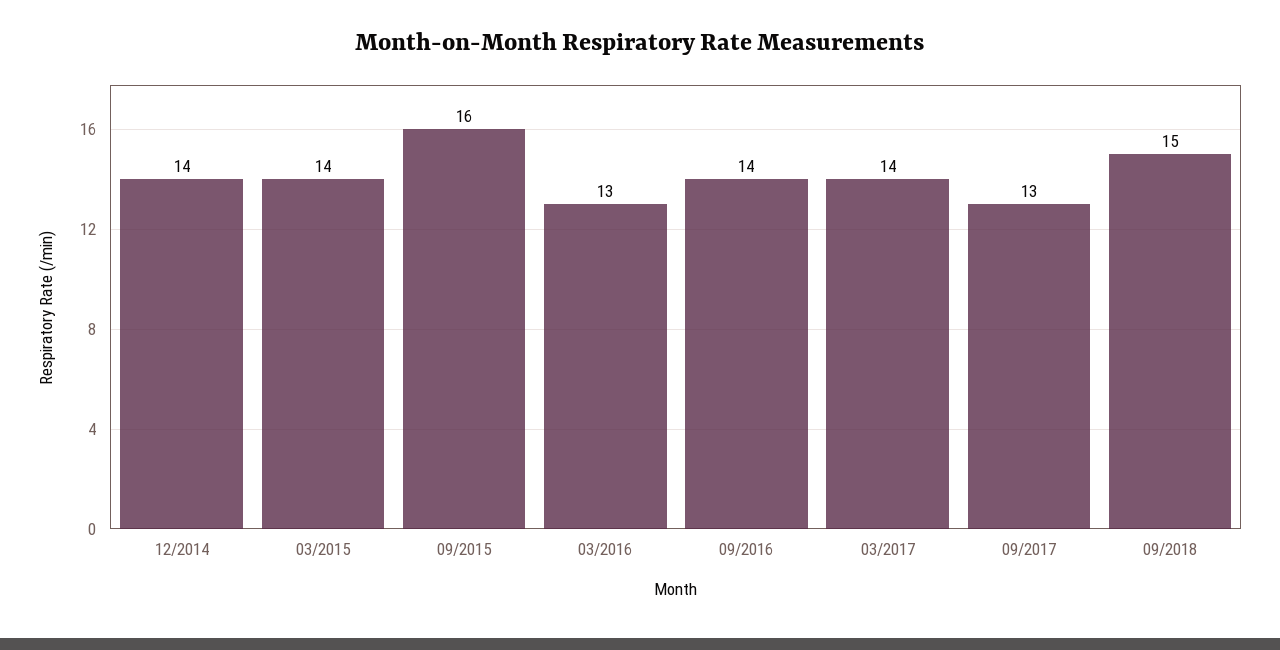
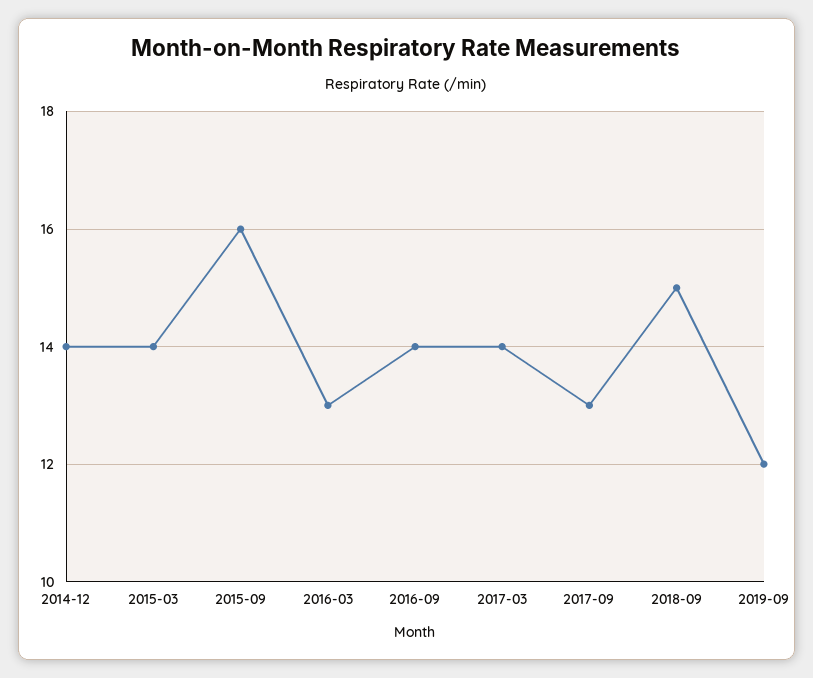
2019-09: none -> 12

